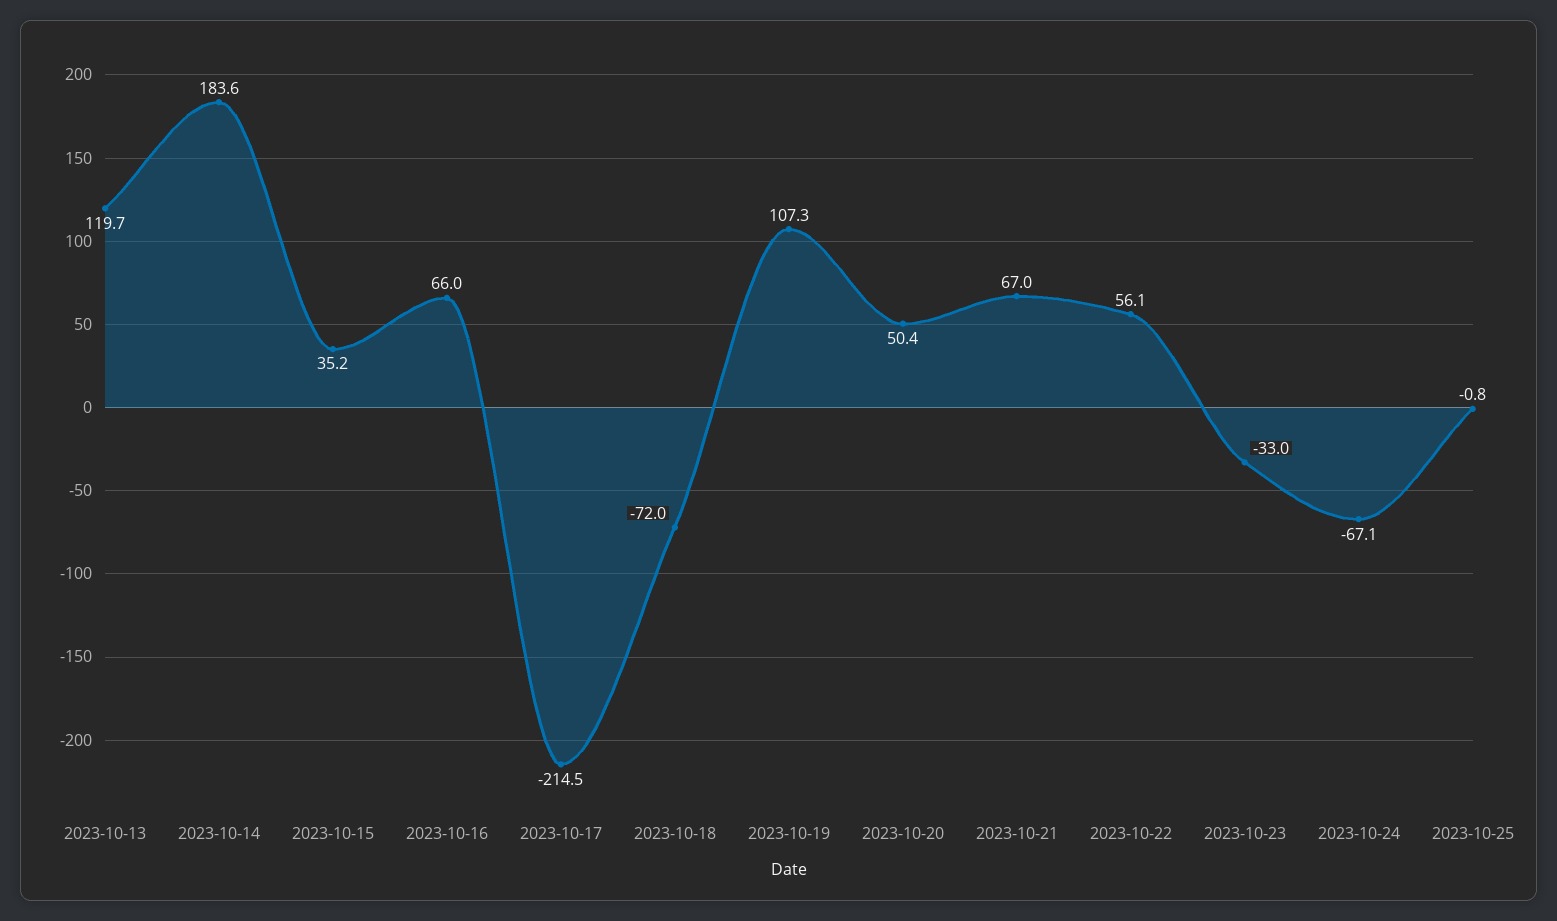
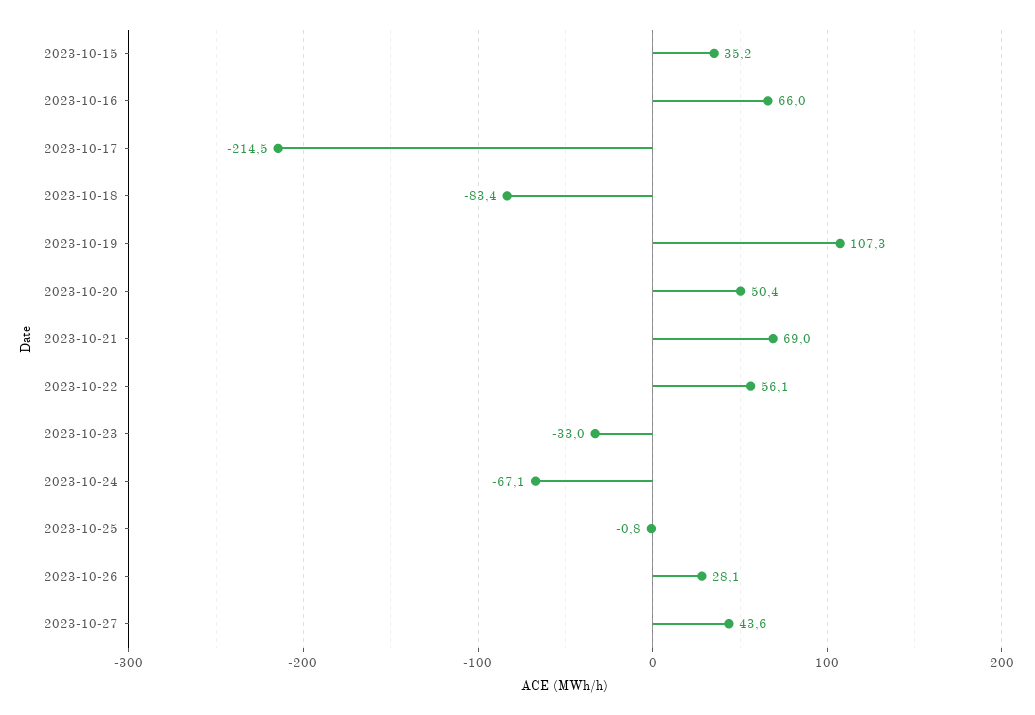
2023-10-13: 119.7 -> none
2023-10-14: 183.6 -> none
2023-10-18: -72 -> -83.4
2023-10-21: 67 -> 69
2023-10-26: none -> 28.1
2023-10-27: none -> 43.6

